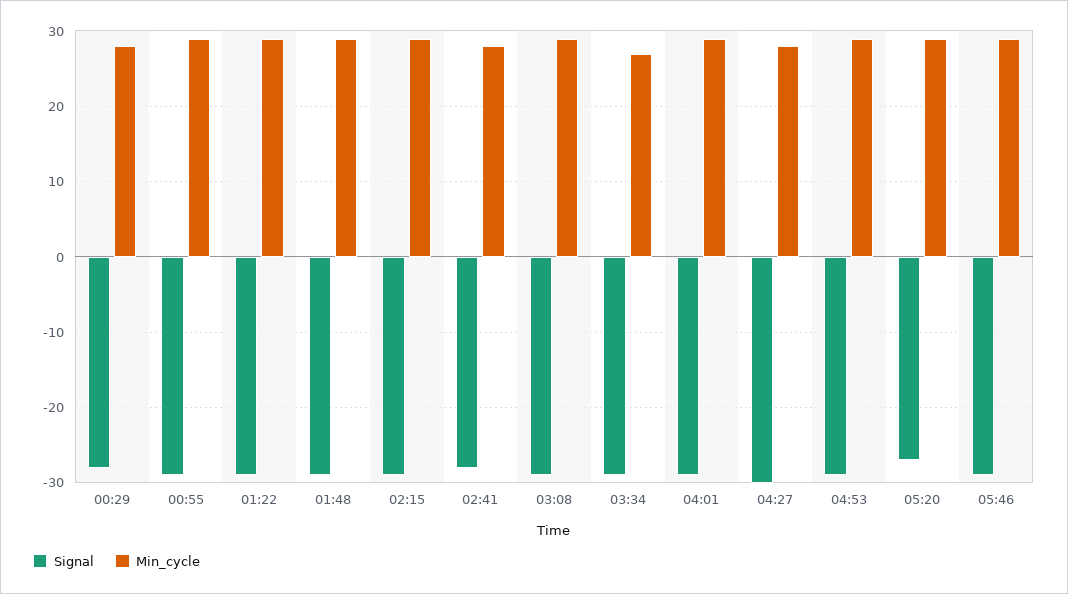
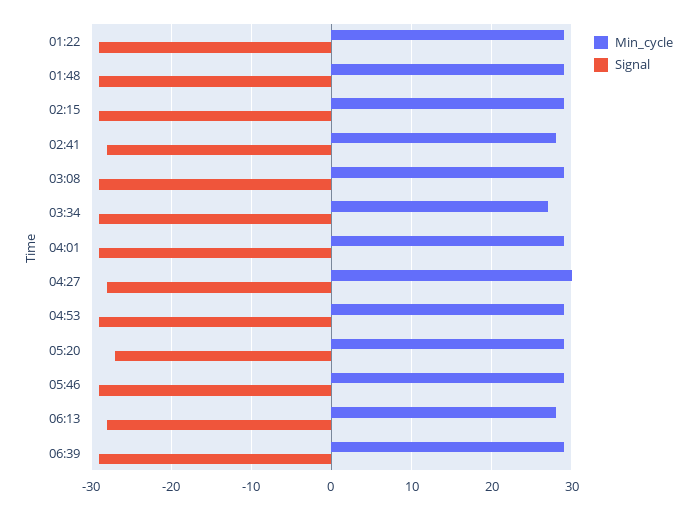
Signal, 00:29: -28 -> none
Min_cycle, 00:29: 28 -> none
Signal, 00:55: -29 -> none
Min_cycle, 00:55: 29 -> none
Signal, 04:27: -30 -> -28
Min_cycle, 04:27: 28 -> 30
Min_cycle, 06:13: none -> 28
Signal, 06:13: none -> -28
Min_cycle, 06:39: none -> 29
Signal, 06:39: none -> -29

